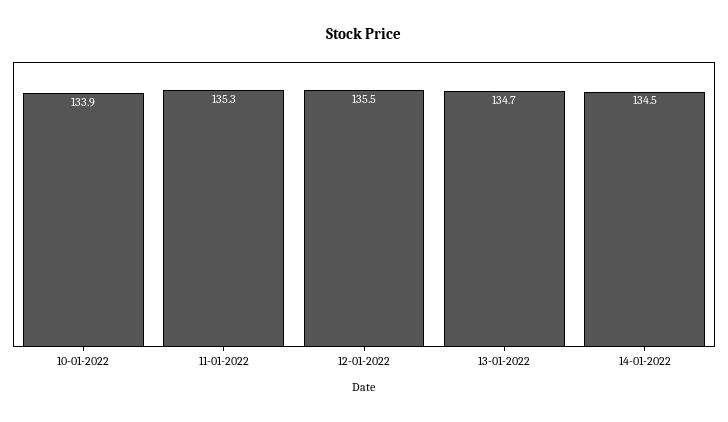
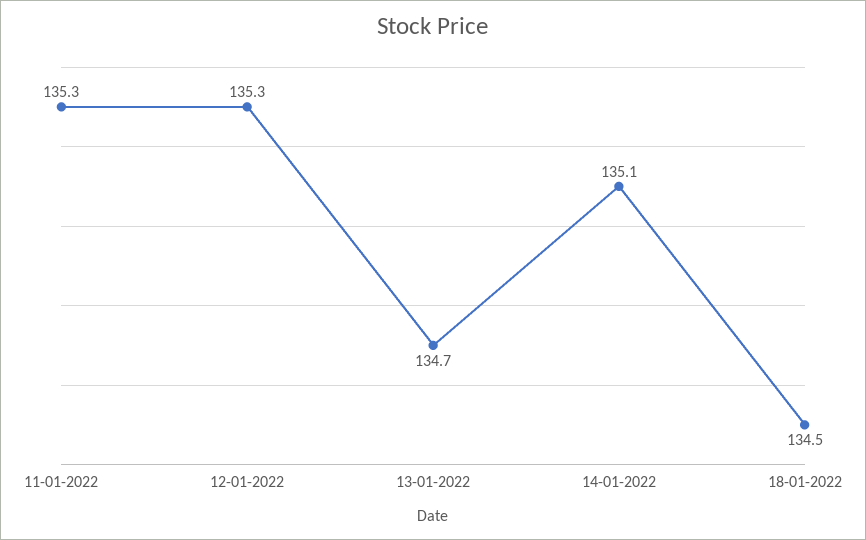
10-01-2022: 133.9 -> none
12-01-2022: 135.5 -> 135.3
14-01-2022: 134.5 -> 135.1
18-01-2022: none -> 134.5

